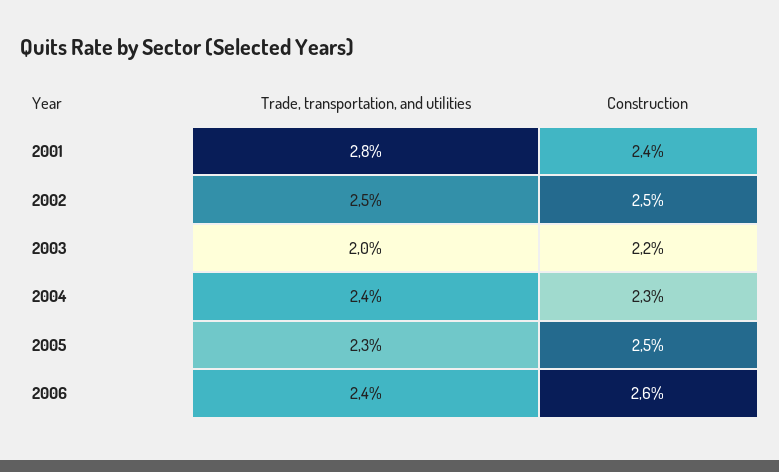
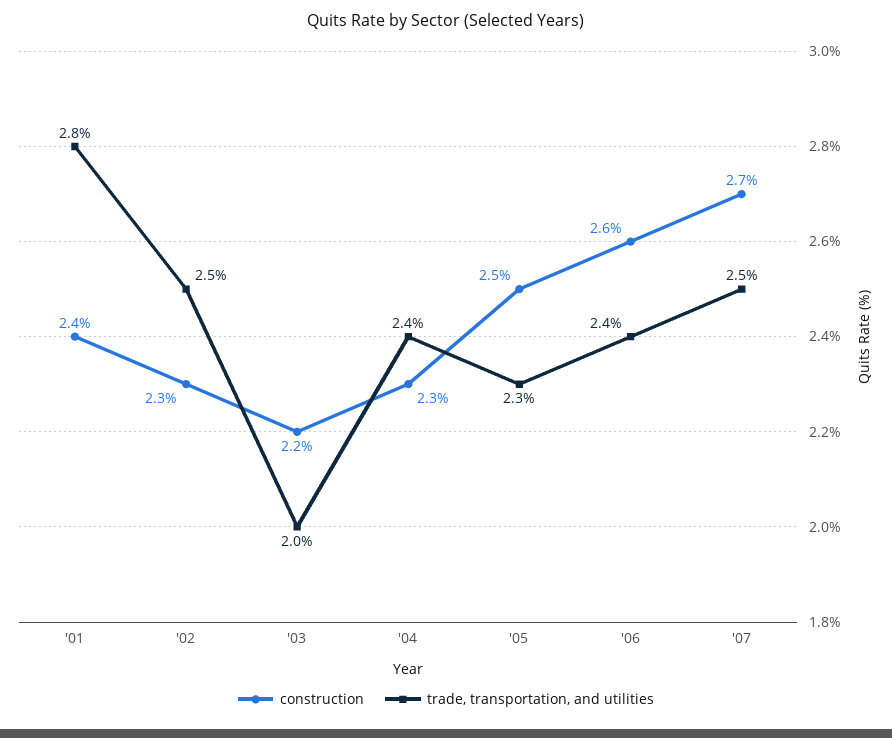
Construction, 2002: 2.5 -> 2.3
Construction, '07: none -> 2.7
Trade, transportation, and utilities, '07: none -> 2.5

